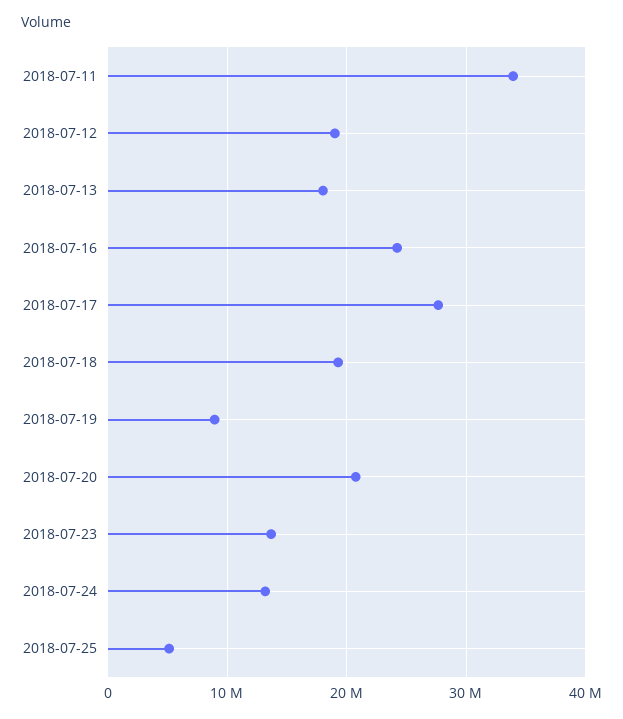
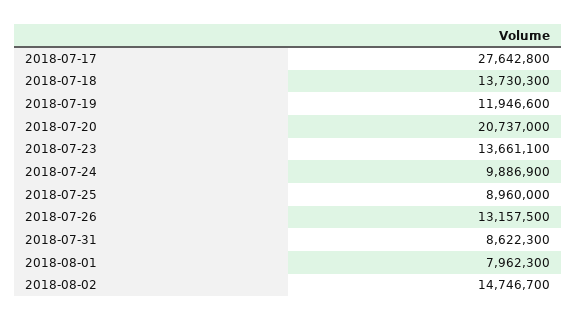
2018-07-11: 34000000 -> none
2018-07-12: 19000000 -> none
2018-07-13: 18000000 -> none
2018-07-16: 24000000 -> none
2018-07-18: 19000000 -> 13730300
2018-07-19: 9000000 -> 11946600
2018-07-24: 13000000 -> 9886900
2018-07-25: 5000000 -> 8960000
2018-07-26: none -> 13157500
2018-07-31: none -> 8622300
2018-08-01: none -> 7962300
2018-08-02: none -> 14746700

